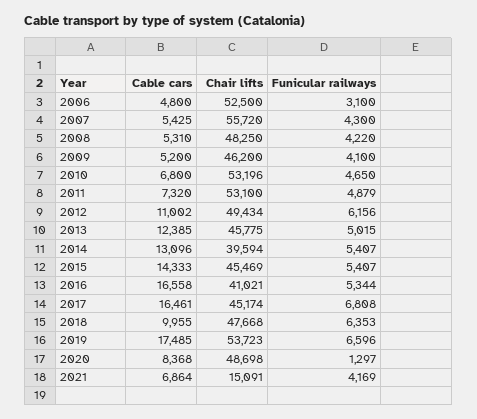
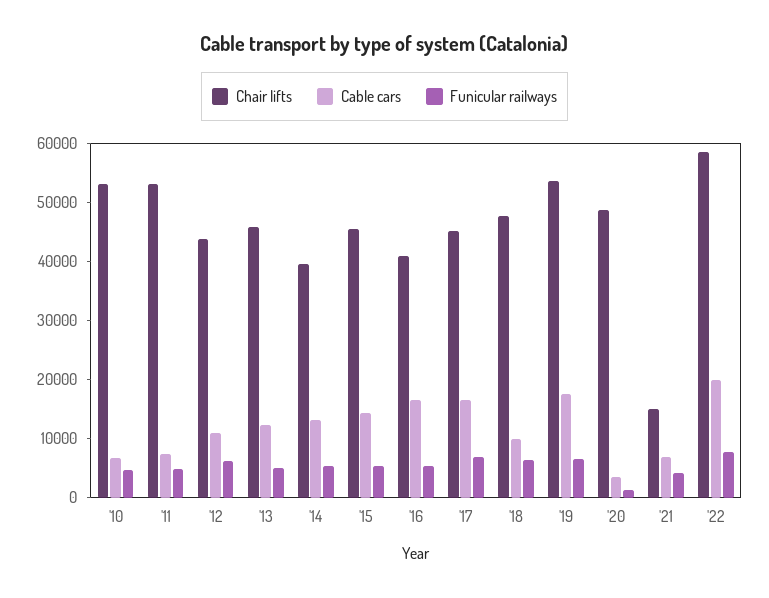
Cable cars, 2006: 4800 -> none
Chair lifts, 2006: 52500 -> none
Funicular railways, 2006: 3100 -> none
Cable cars, 2007: 5425 -> none
Chair lifts, 2007: 55720 -> none
Funicular railways, 2007: 4300 -> none
Cable cars, 2008: 5310 -> none
Chair lifts, 2008: 48250 -> none
Funicular railways, 2008: 4220 -> none
Cable cars, 2009: 5200 -> none
Chair lifts, 2009: 46200 -> none
Funicular railways, 2009: 4100 -> none
Chair lifts, 2012: 49434 -> 44000
Cable cars, 2020: 8368 -> 4000
Chair lifts, '22: none -> 58000
Cable cars, '22: none -> 20000
Funicular railways, '22: none -> 8000

